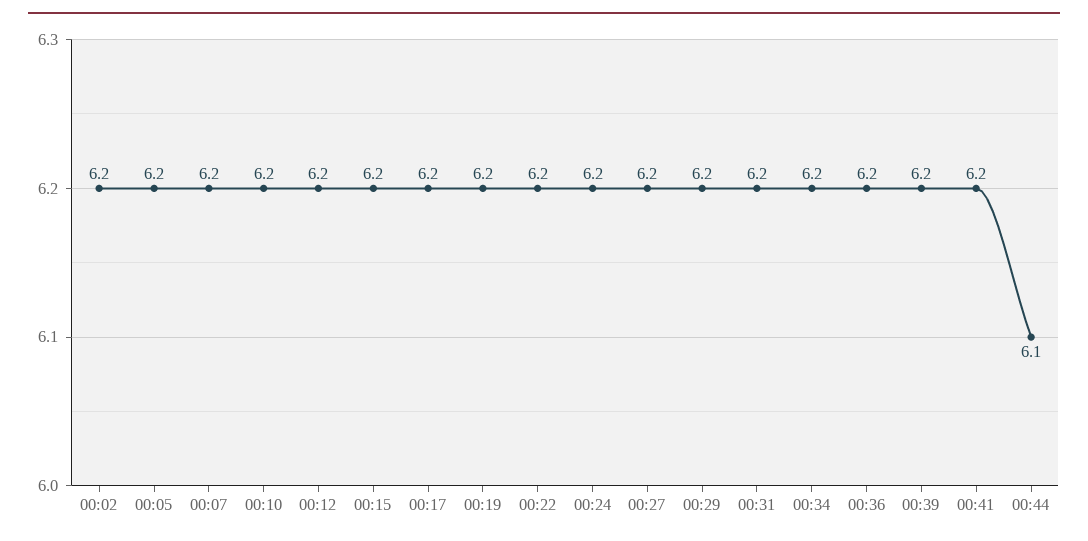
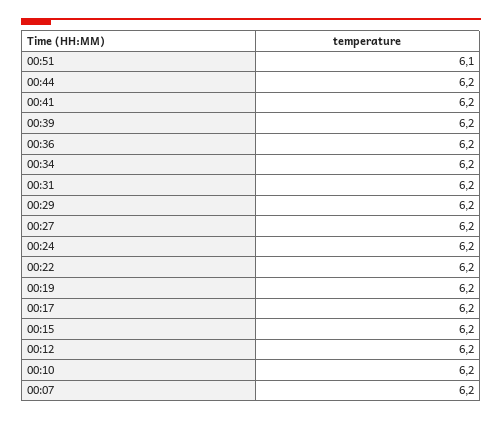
00:02: 6.2 -> none
00:05: 6.2 -> none
00:44: 6.1 -> 6.2
00:51: none -> 6.1

